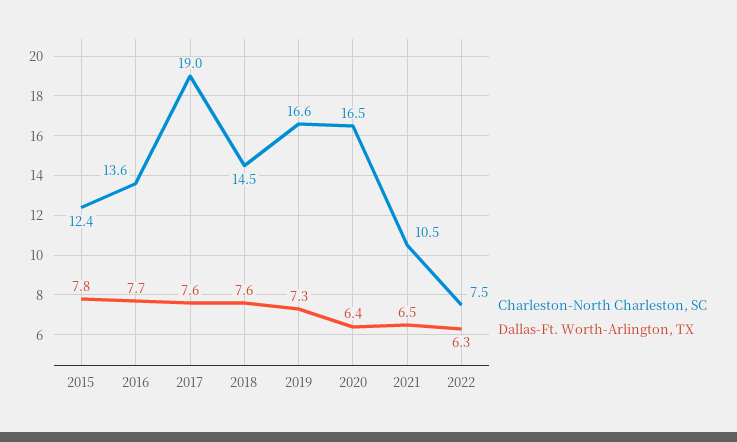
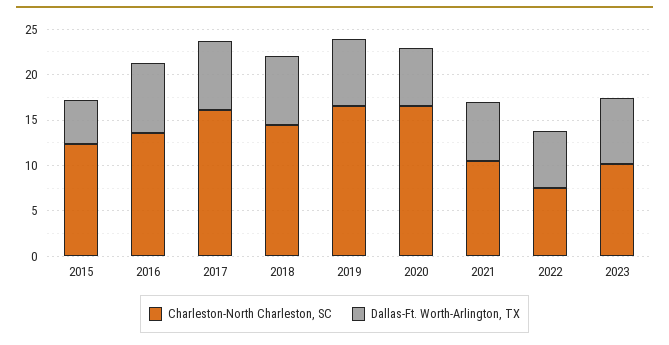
Dallas-Ft. Worth-Arlington, TX, 2015: 7.8 -> 5
Charleston-North Charleston, SC, 2017: 19 -> 16
Charleston-North Charleston, SC, 2023: none -> 10
Dallas-Ft. Worth-Arlington, TX, 2023: none -> 7

